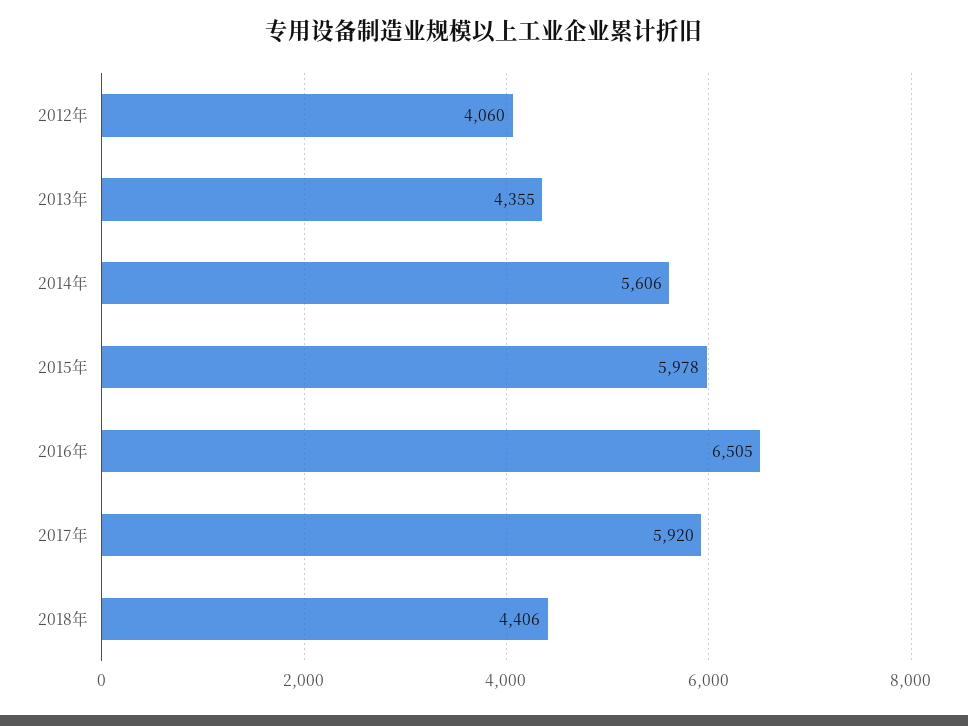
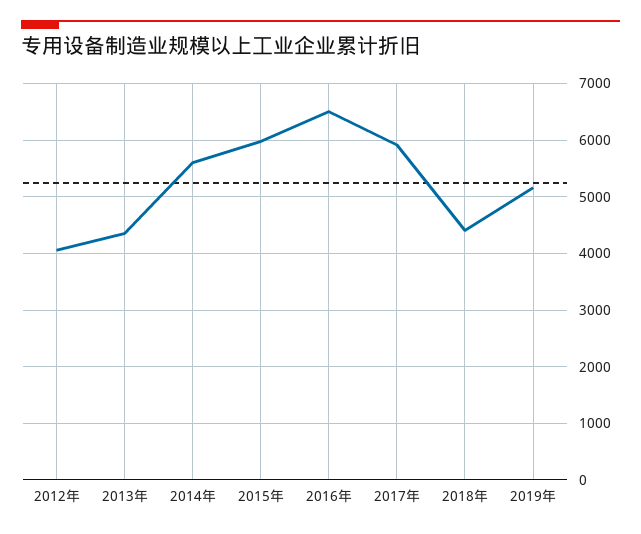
2019年: none -> 5200

